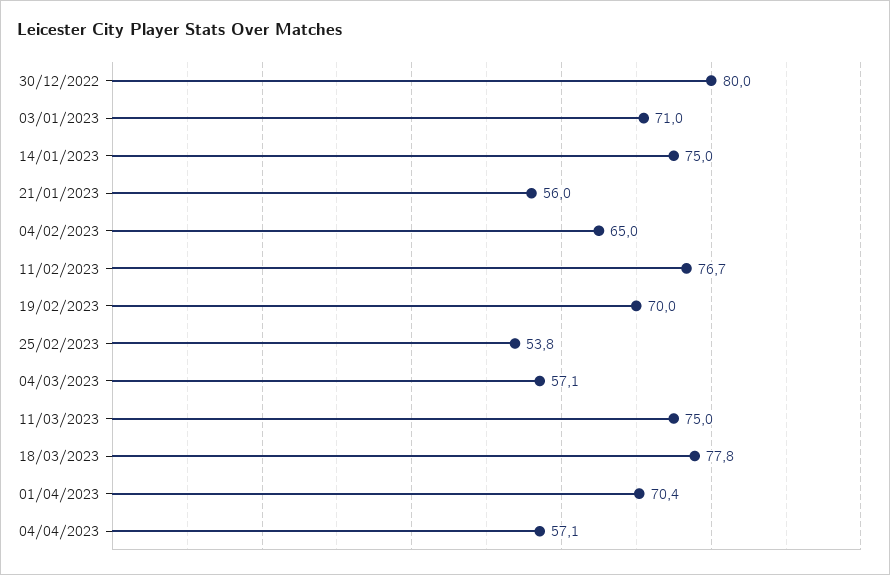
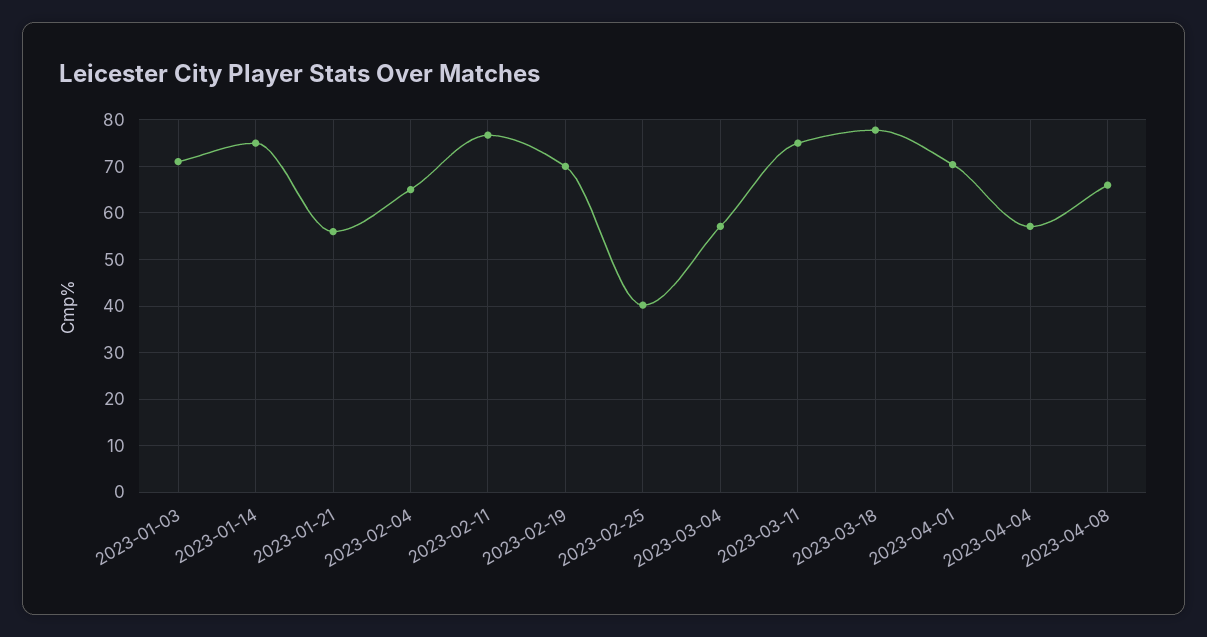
30/12/2022: 80 -> none
25/02/2023: 53.8 -> 40
2023-04-08: none -> 66

